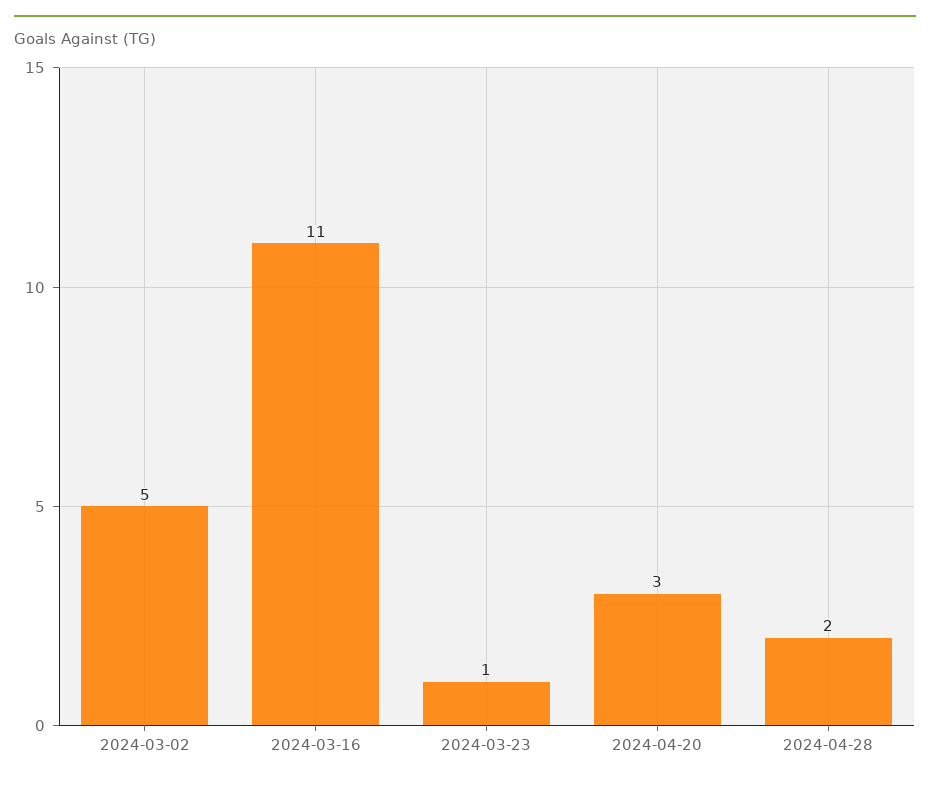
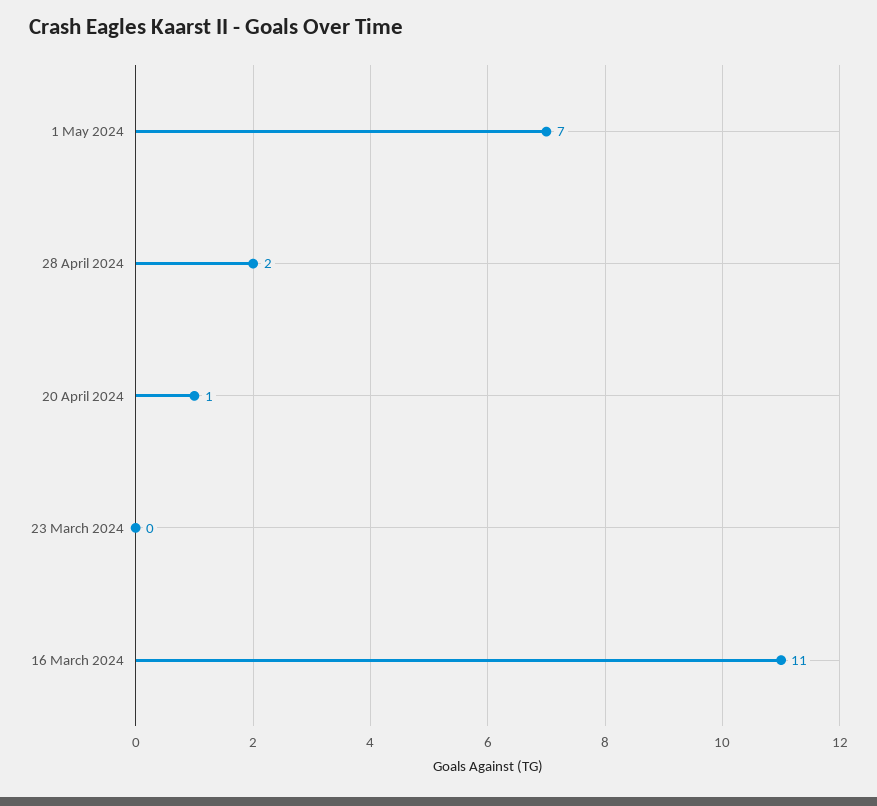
2024-03-02: 5 -> none
2024-03-23: 1 -> 0
2024-04-20: 3 -> 1
1 May 2024: none -> 7

